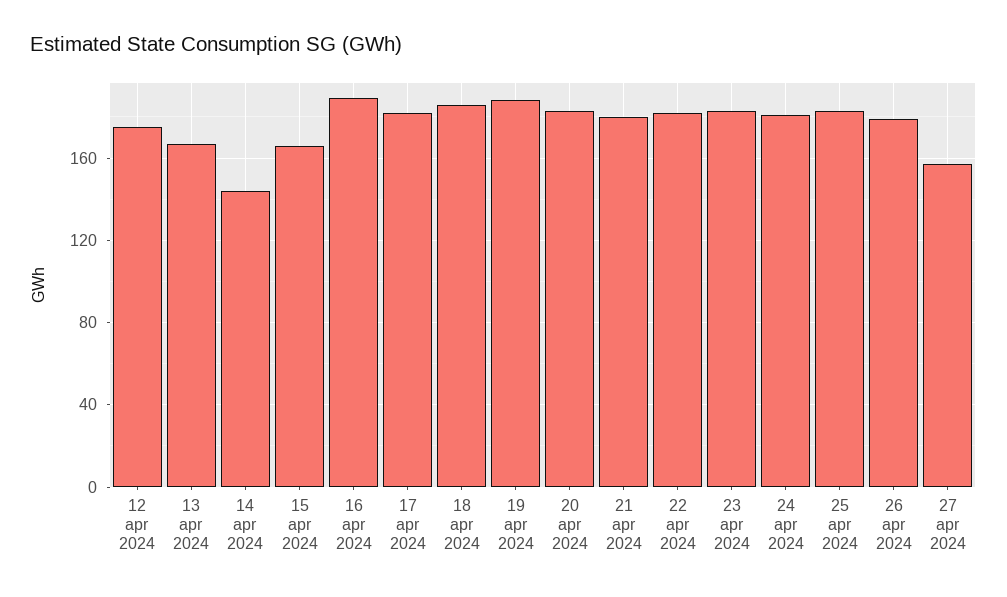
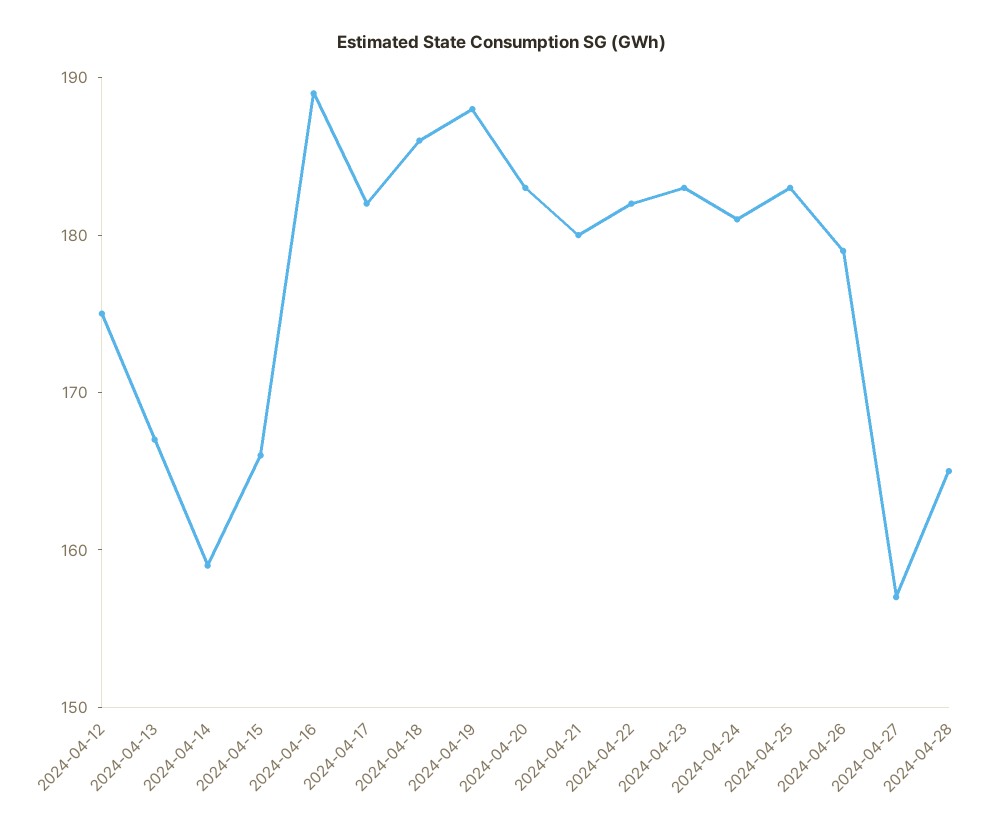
14 apr 2024: 145 -> 159
2024-04-28: none -> 165

